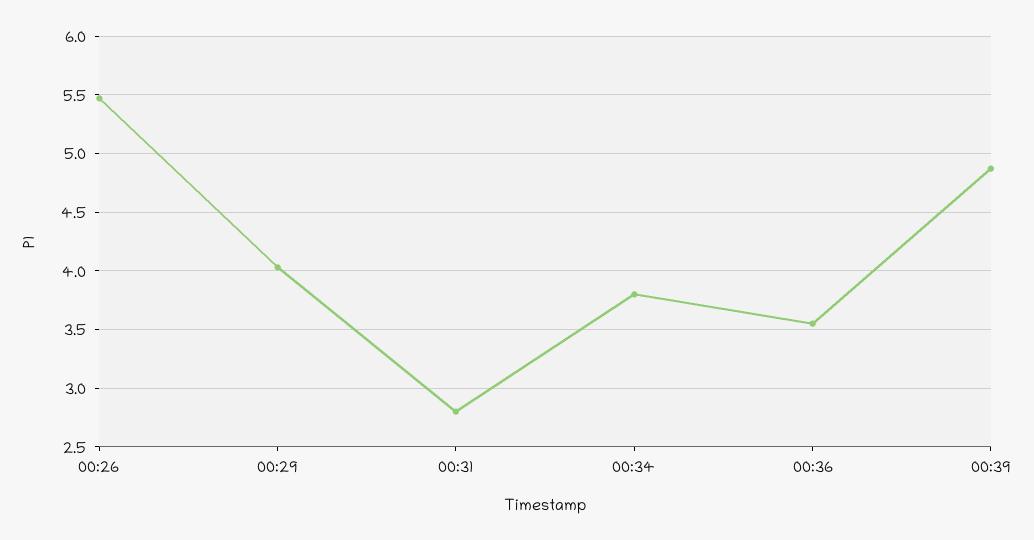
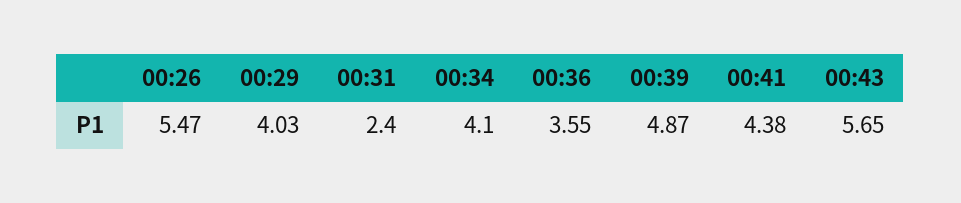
00:31: 2.8 -> 2.4
00:34: 3.8 -> 4.1
00:41: none -> 4.38
00:43: none -> 5.65

